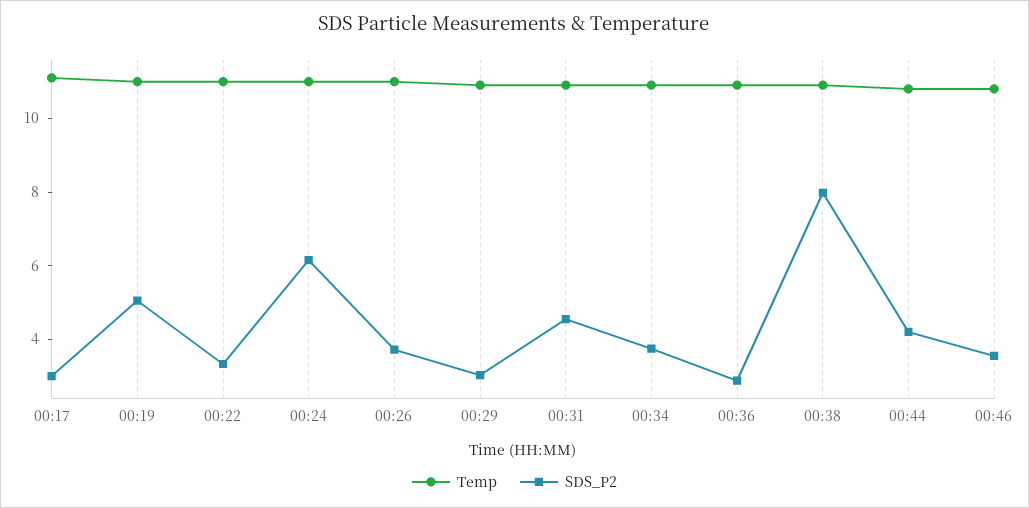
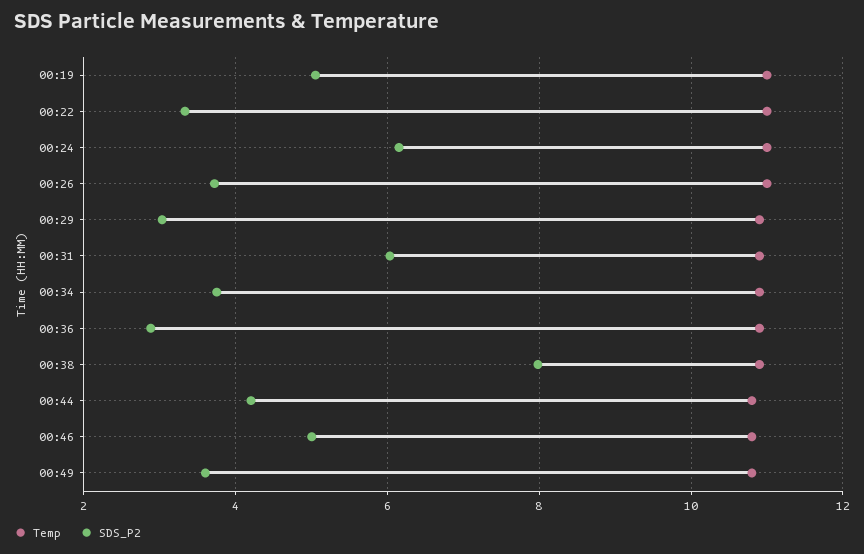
Temp, 00:17: 11 -> none
SDS_P2, 00:17: 3 -> none
SDS_P2, 00:31: 4.5 -> 6
SDS_P2, 00:46: 3.5 -> 5
Temp, 00:49: none -> 10.8
SDS_P2, 00:49: none -> 3.6

